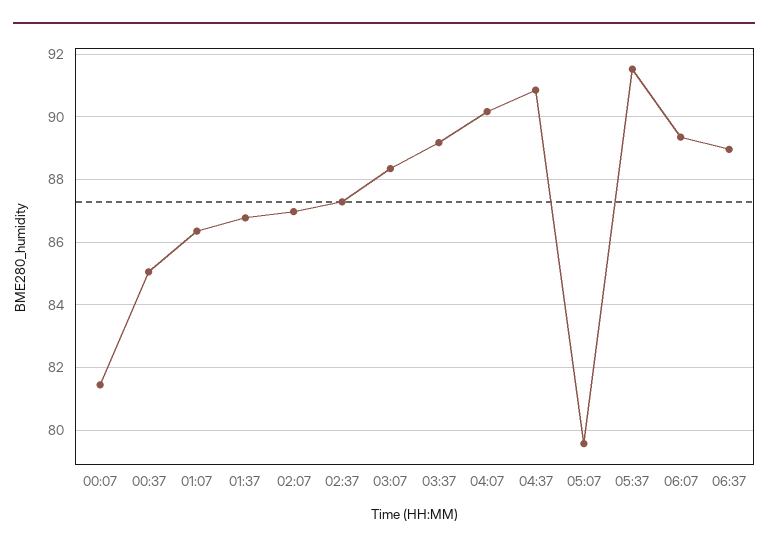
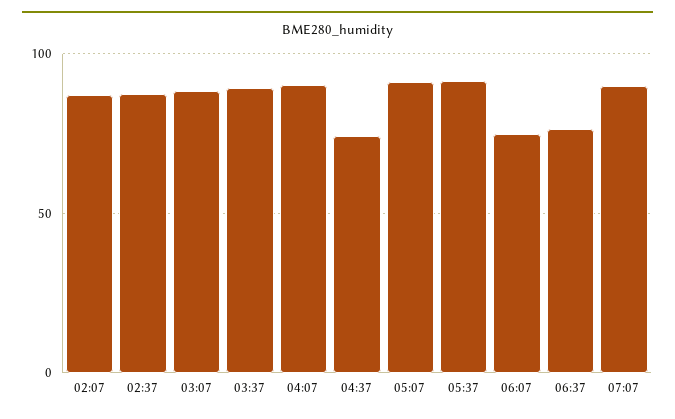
00:07: 81.4 -> none
00:37: 85 -> none
01:07: 86.4 -> none
01:37: 86.8 -> none
04:37: 90.8 -> 75
05:07: 79.6 -> 90
06:07: 89.4 -> 75
06:37: 89 -> 75
07:07: none -> 90

